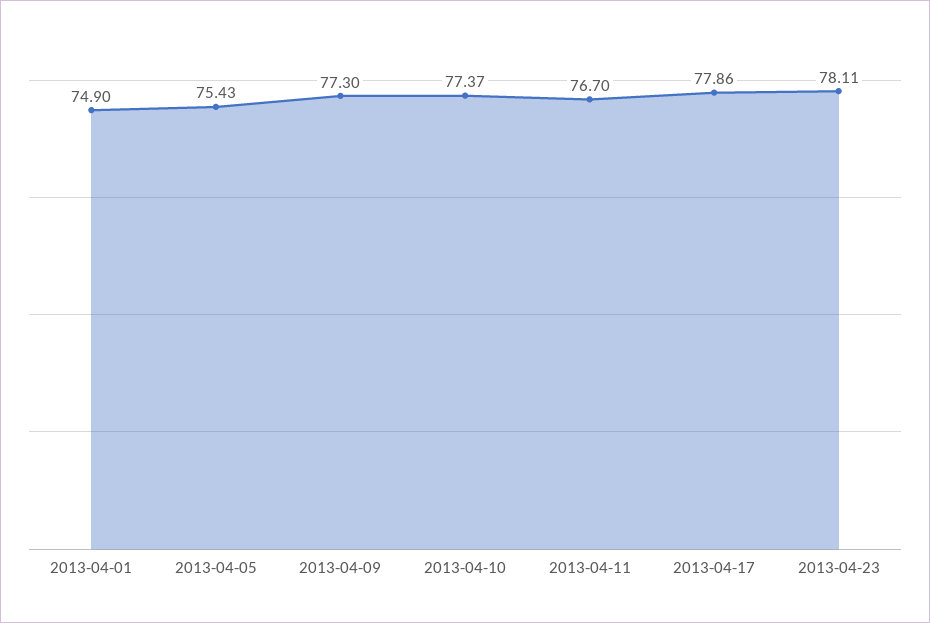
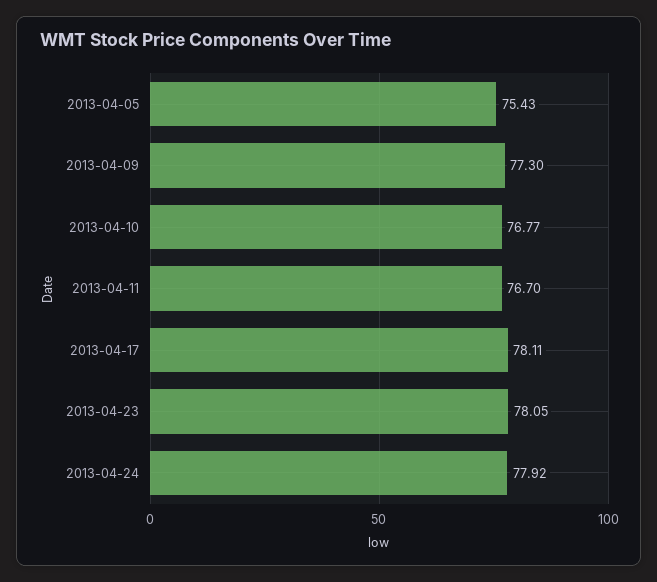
2013-04-01: 74.9 -> none
2013-04-10: 77.37 -> 76.77
2013-04-17: 77.86 -> 78.11
2013-04-23: 78.11 -> 78.05
2013-04-24: none -> 77.92

